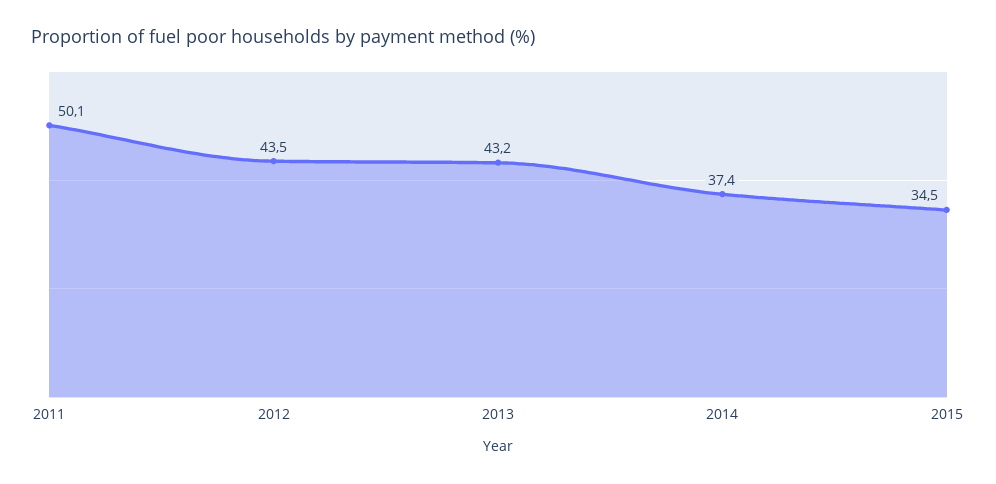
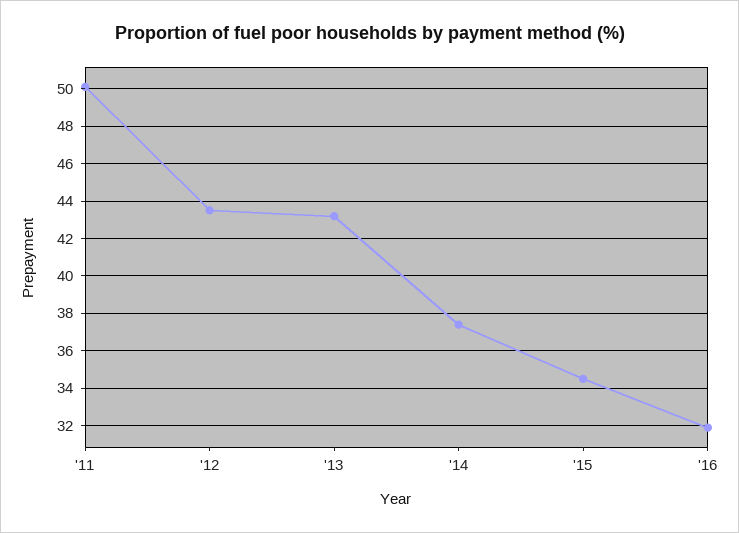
'16: none -> 32

